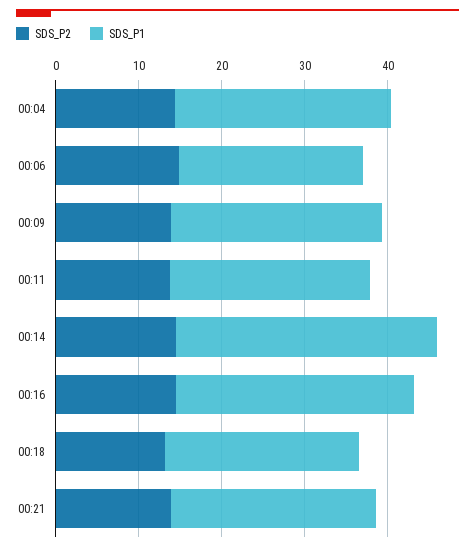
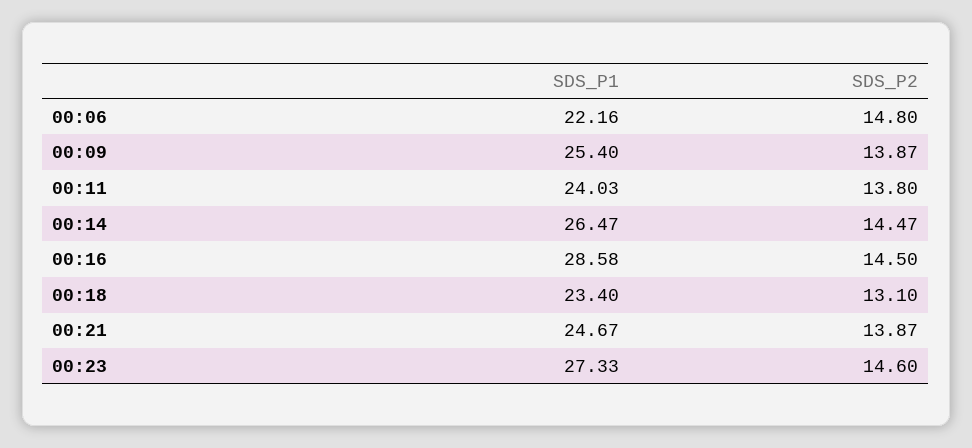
SDS_P2, 00:04: 14 -> none
SDS_P1, 00:04: 26 -> none
SDS_P1, 00:14: 32 -> 26.47
SDS_P1, 00:23: none -> 27.33
SDS_P2, 00:23: none -> 14.6

